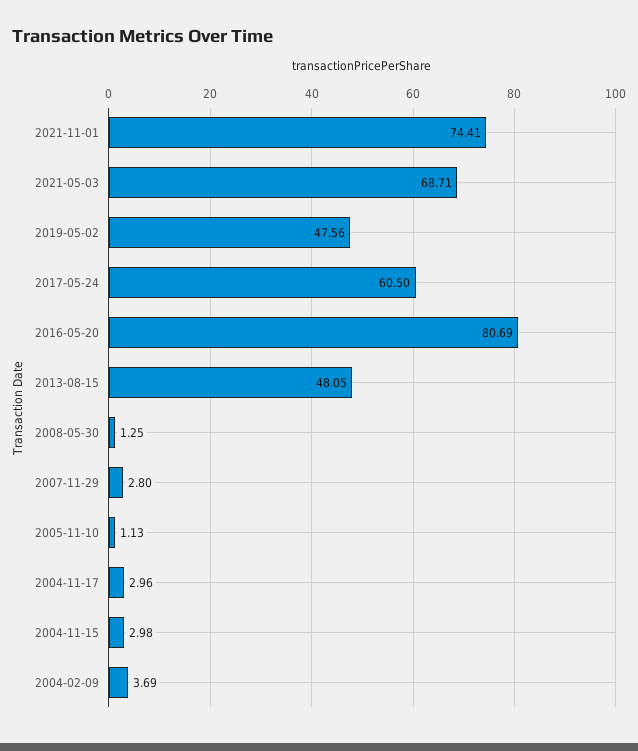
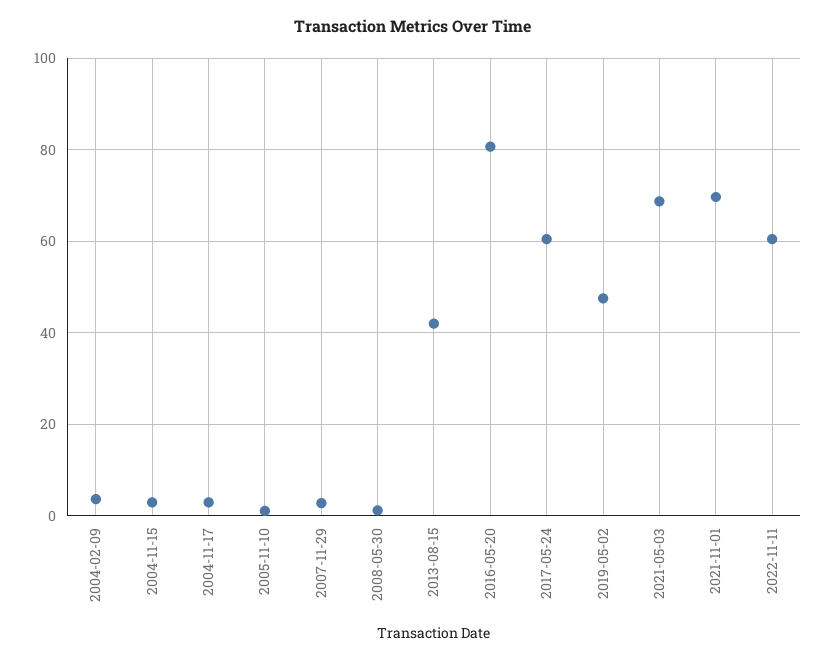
2021-11-01: 74.41 -> 70
2013-08-15: 48.05 -> 42
2022-11-11: none -> 60

